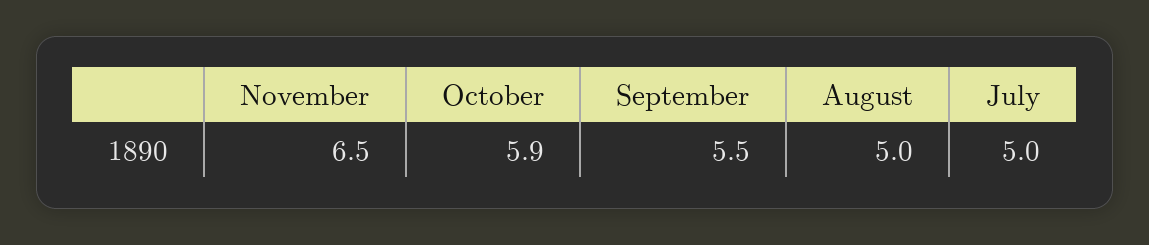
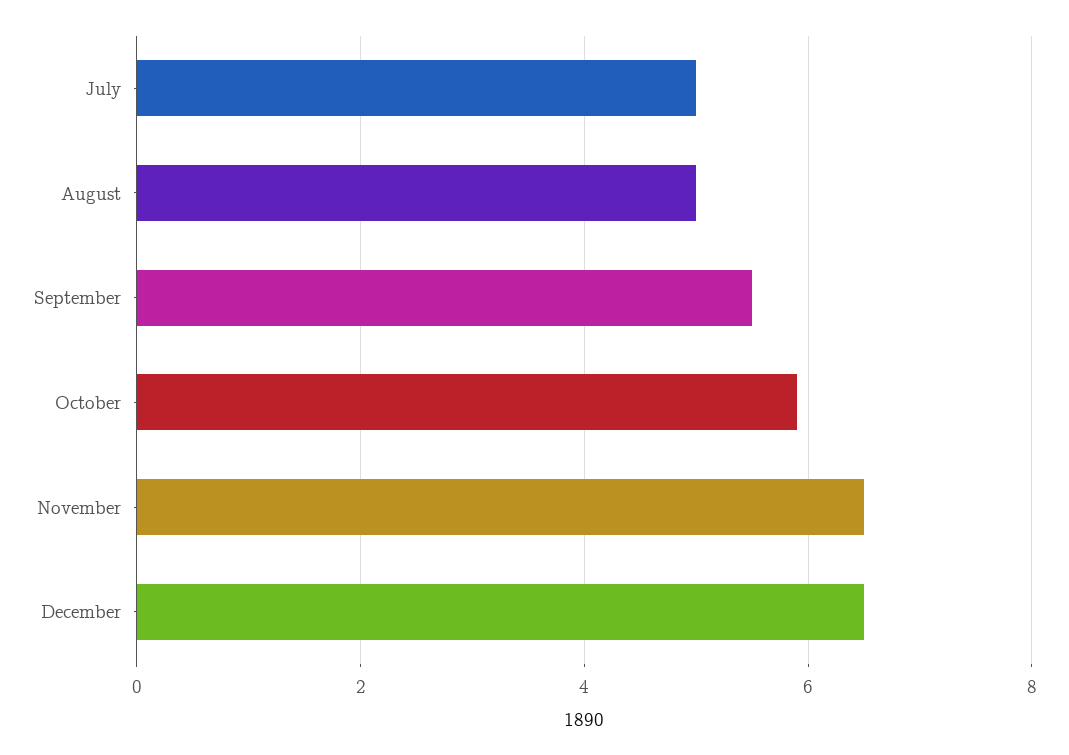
December: none -> 6.5

